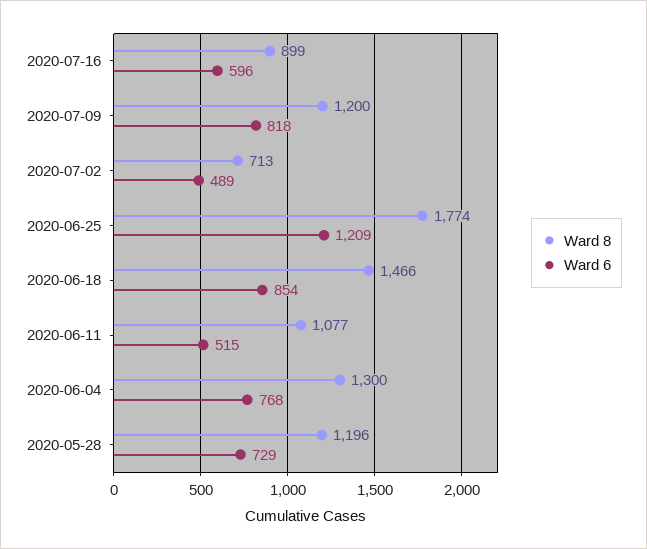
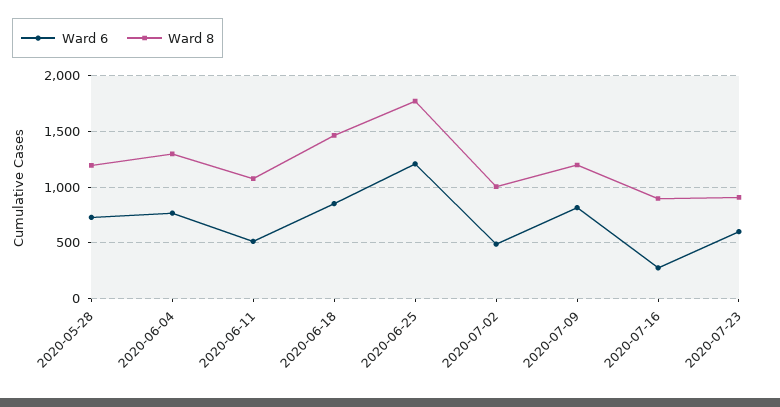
Ward 6, 2020-07-16: 596 -> 300
Ward 8, 2020-07-02: 713 -> 1000
Ward 6, 2020-07-23: none -> 600
Ward 8, 2020-07-23: none -> 900

